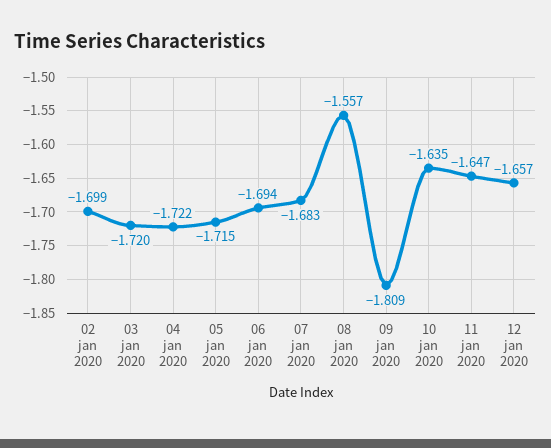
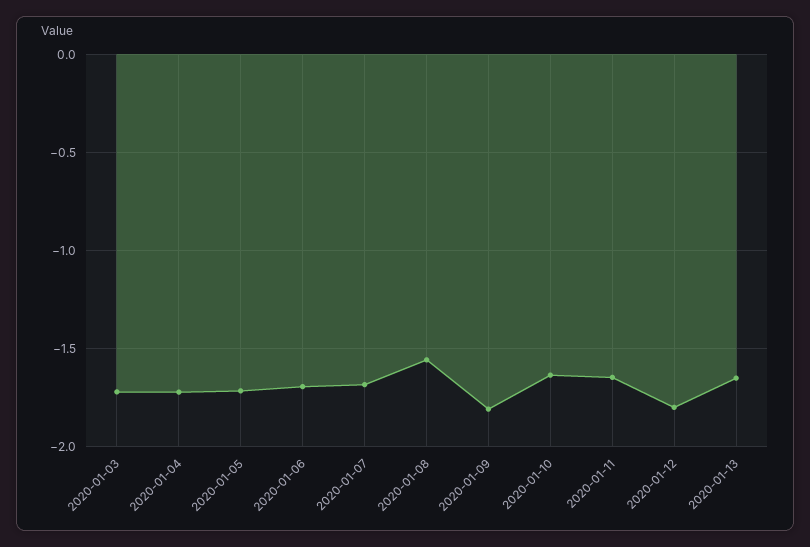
02 jan 2020: -1.699 -> none
12 jan 2020: -1.657 -> -1.8
2020-01-13: none -> -1.65

